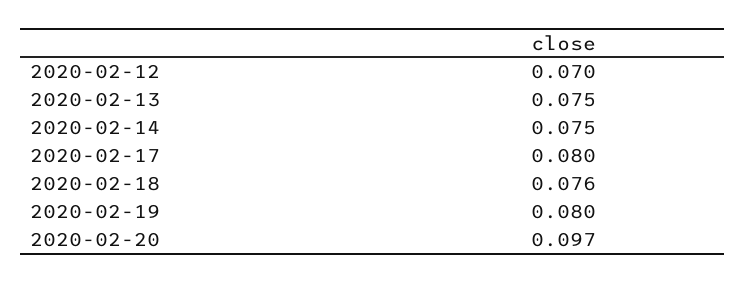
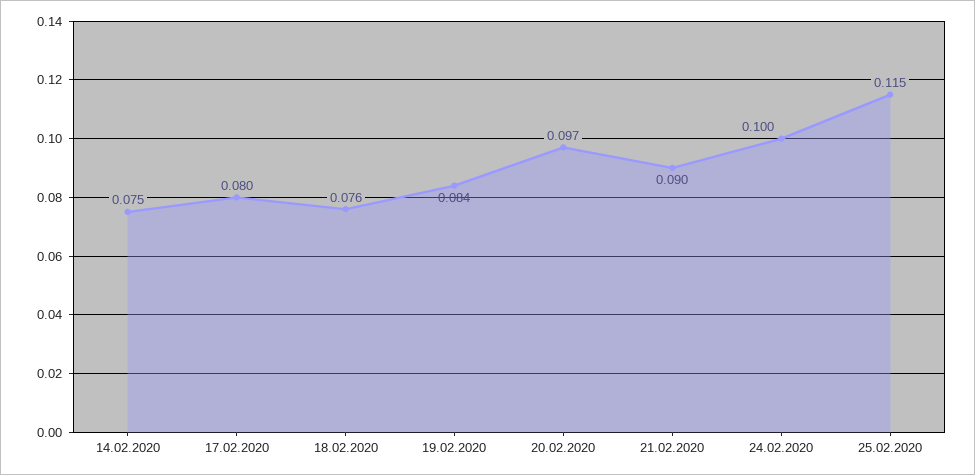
2020-02-12: 0.07 -> none
2020-02-13: 0.075 -> none
2020-02-19: 0.08 -> 0.084
21.02.2020: none -> 0.09
24.02.2020: none -> 0.1
25.02.2020: none -> 0.115

